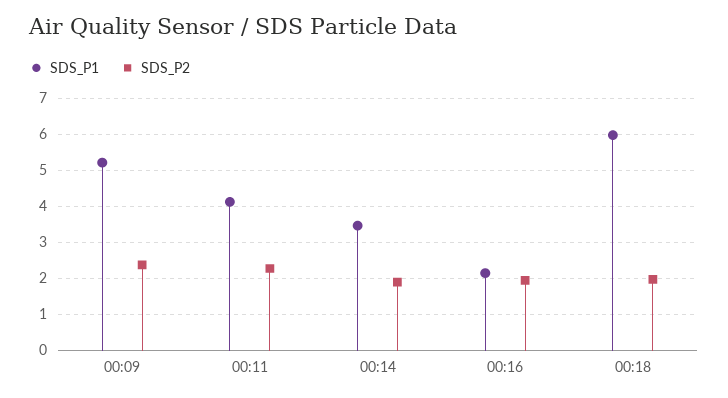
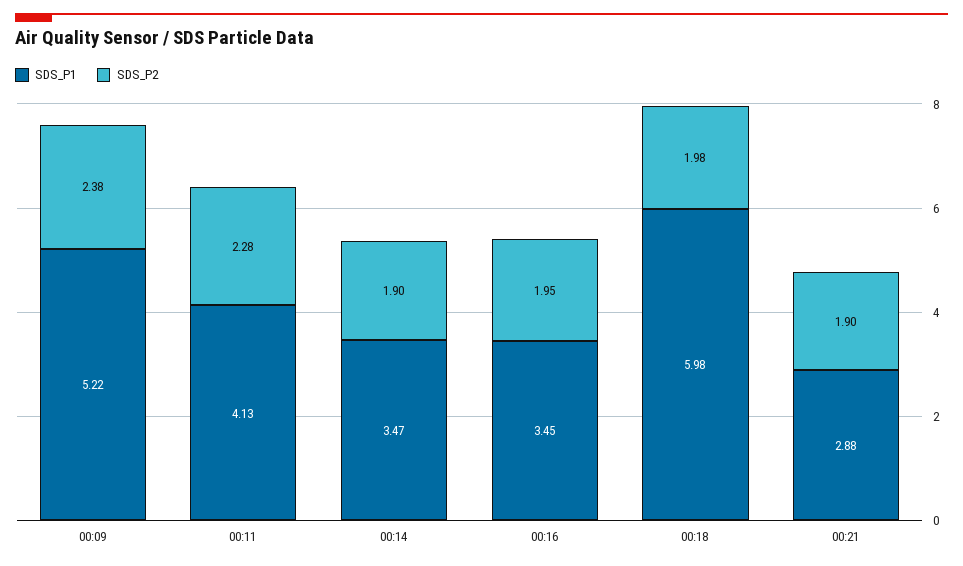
SDS_P1, 00:16: 2.2 -> 3.45
SDS_P1, 00:21: none -> 2.88
SDS_P2, 00:21: none -> 1.9

